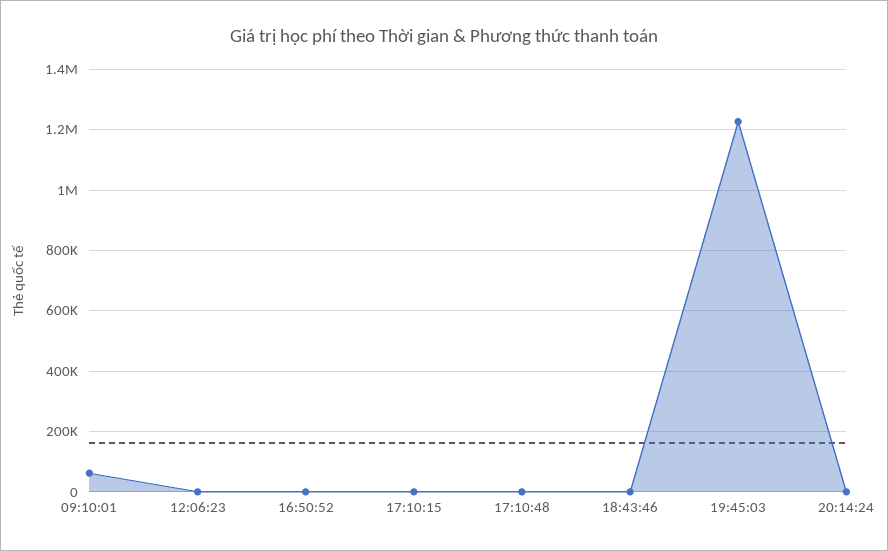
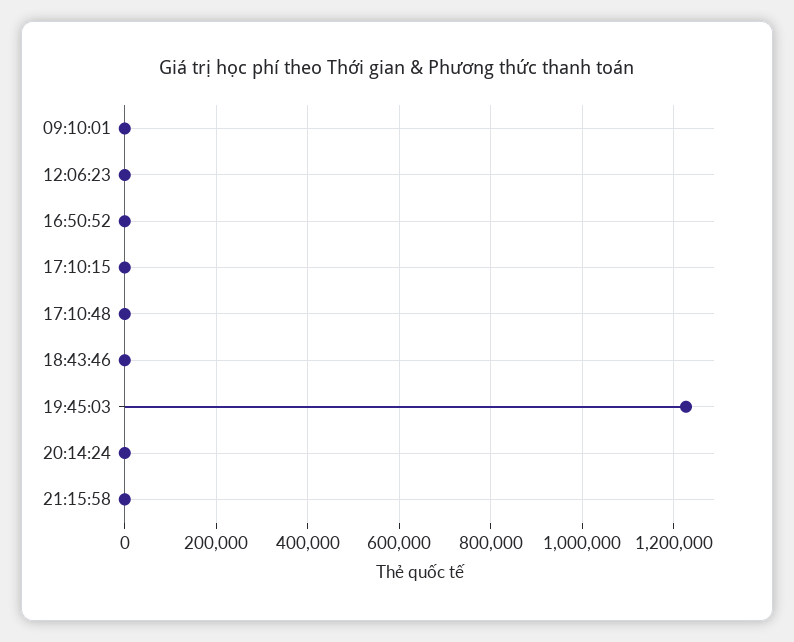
09:10:01: 60000 -> 0
21:15:58: none -> 0

